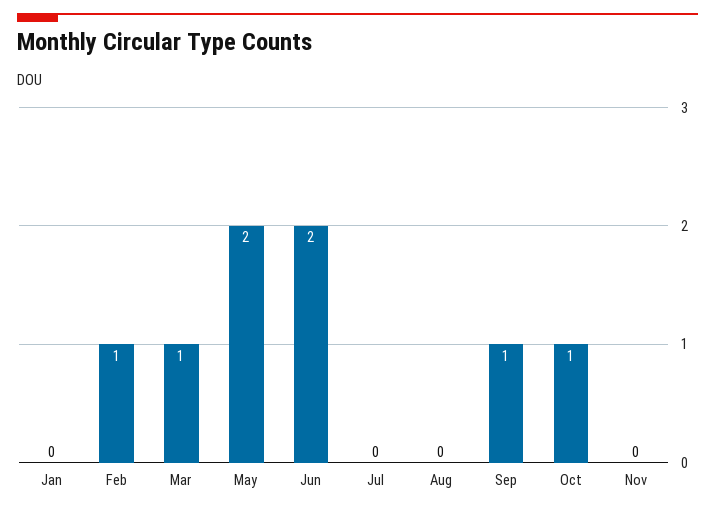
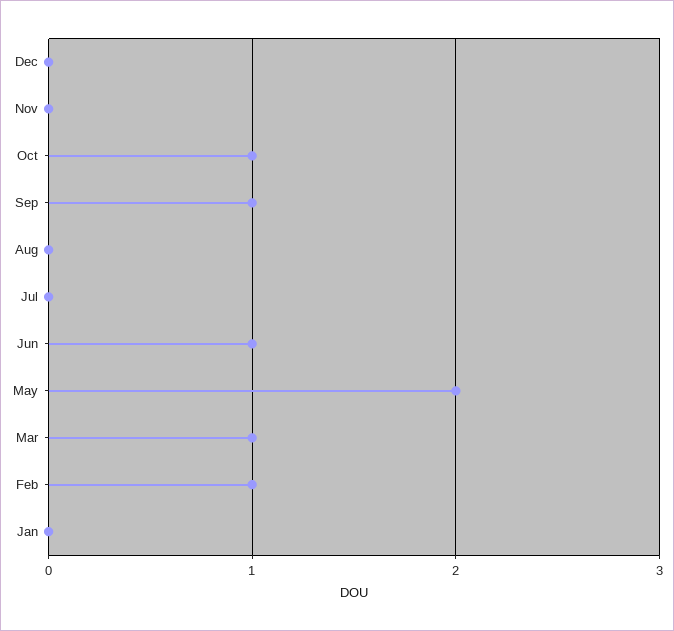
Jun: 2 -> 1
Dec: none -> 0

